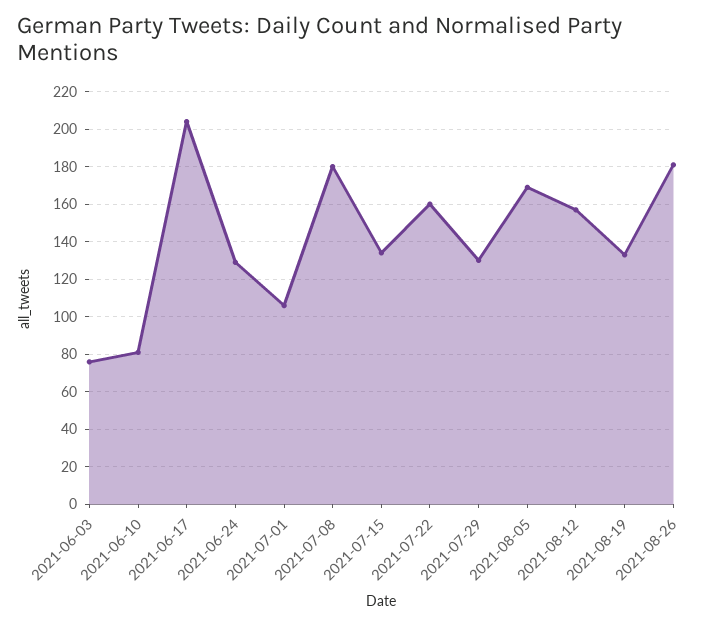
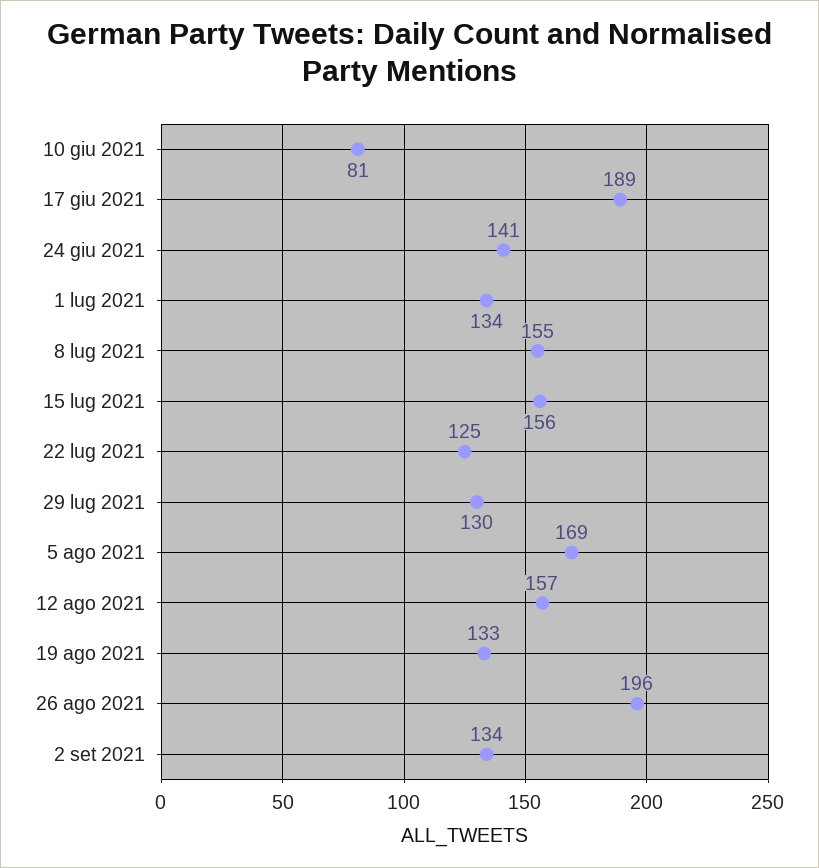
2021-06-03: 75 -> none
2021-06-17: 205 -> 189
2021-06-24: 130 -> 141
2021-07-01: 105 -> 134
2021-07-08: 180 -> 155
2021-07-15: 135 -> 156
2021-07-22: 160 -> 125
2021-08-26: 180 -> 196
2 set 2021: none -> 134

